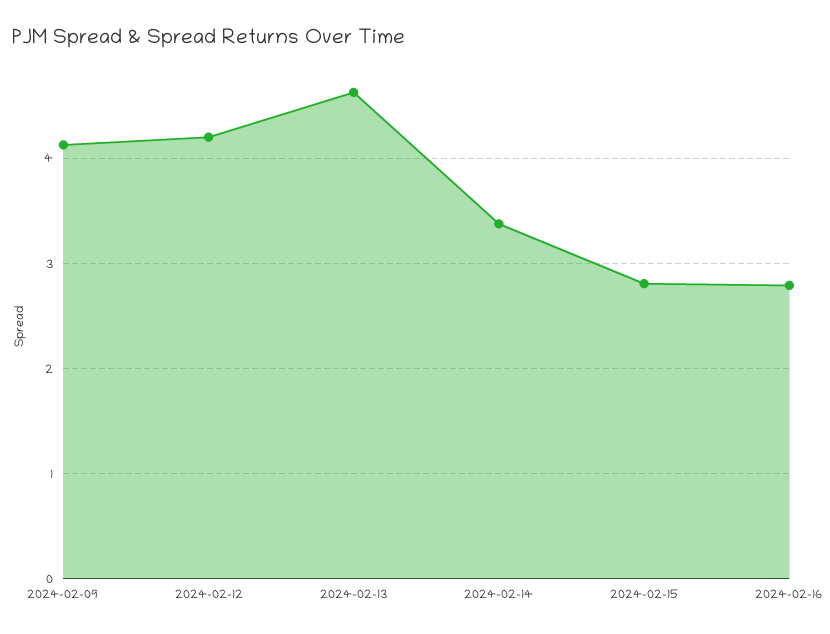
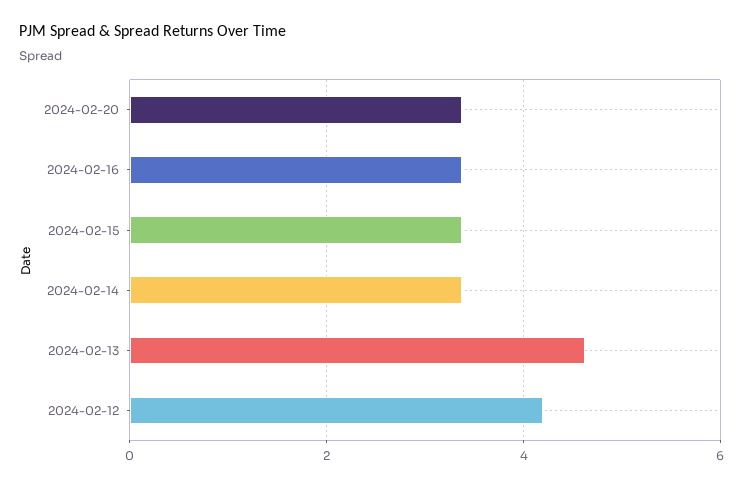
2024-02-09: 4.1 -> none
2024-02-15: 2.8 -> 3.4
2024-02-16: 2.8 -> 3.4
2024-02-20: none -> 3.4

